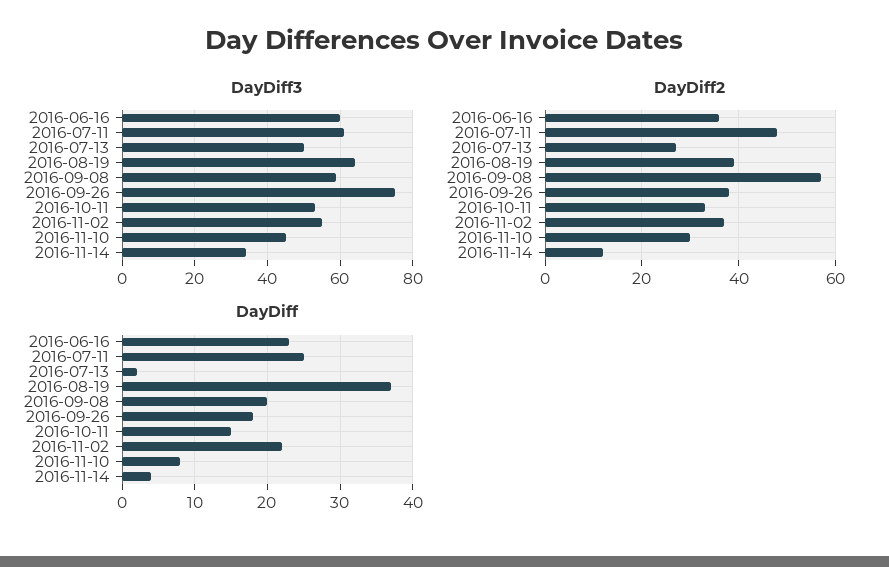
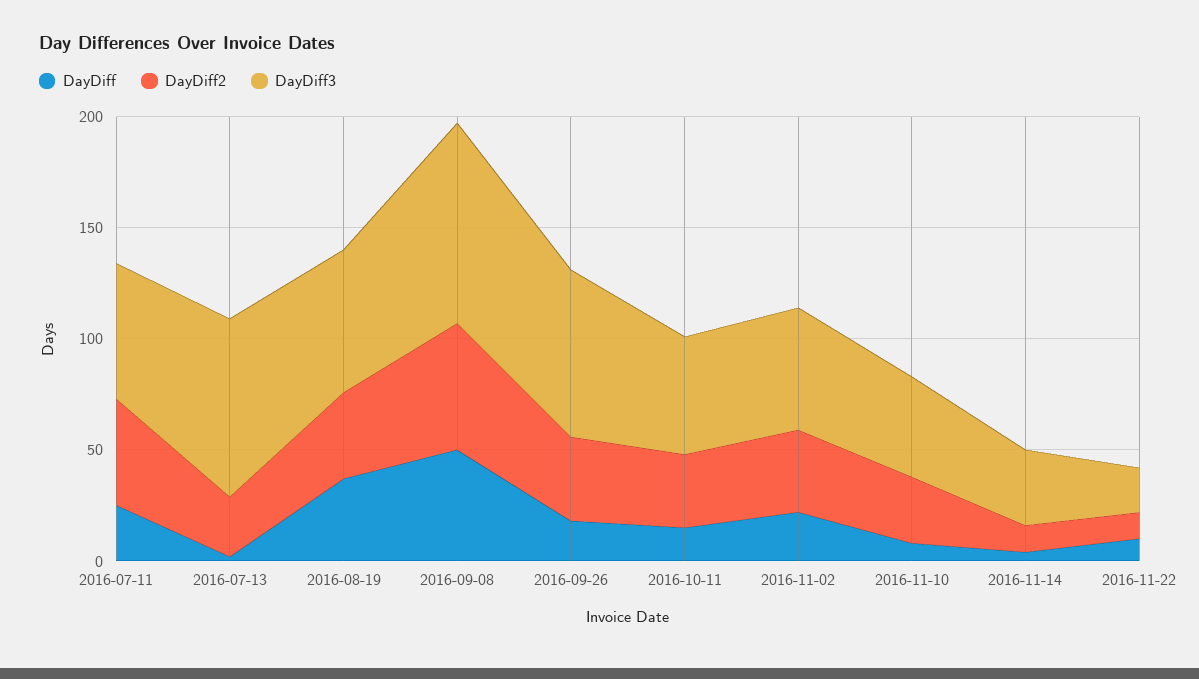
DayDiff3, 2016-06-16: 60 -> none
DayDiff3, 2016-07-13: 50 -> 80
DayDiff3, 2016-09-08: 60 -> 90
DayDiff2, 2016-06-16: 35 -> none
DayDiff, 2016-06-16: 23 -> none
DayDiff, 2016-09-08: 20 -> 50
DayDiff, 2016-11-22: none -> 10
DayDiff2, 2016-11-22: none -> 10
DayDiff3, 2016-11-22: none -> 20

